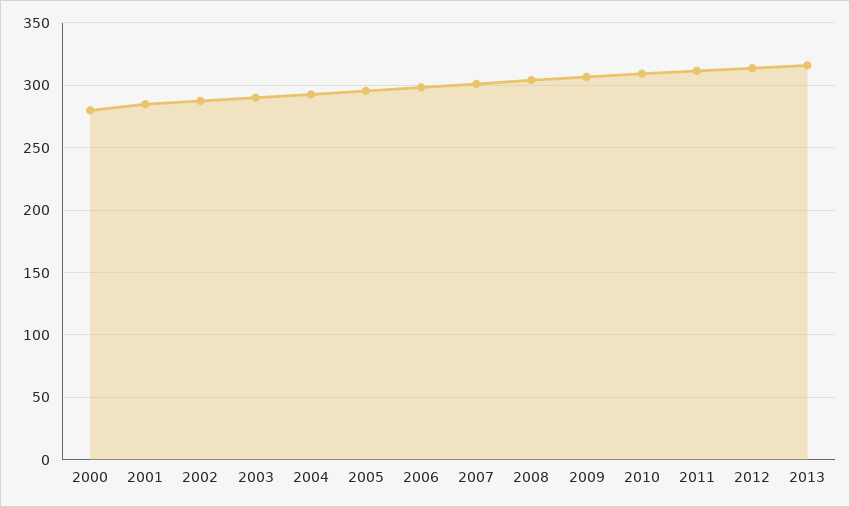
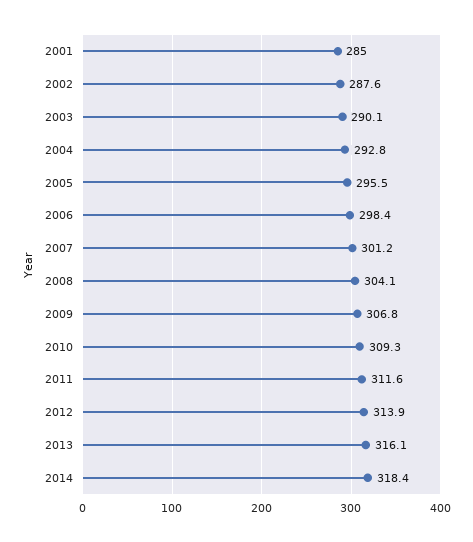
2000: 280 -> none
2014: none -> 318.4

